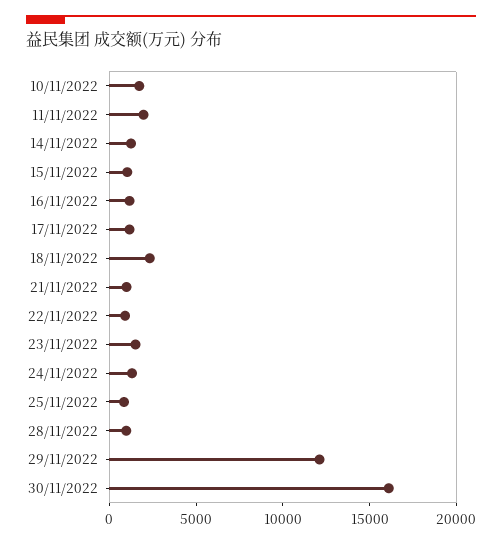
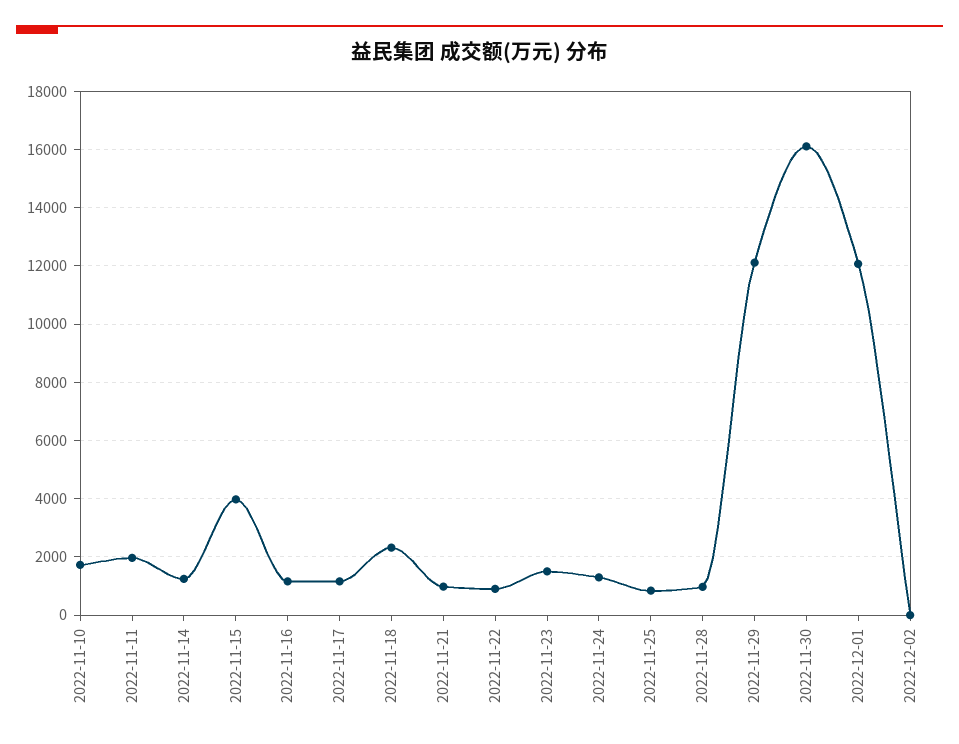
15/11/2022: 1000 -> 4000
2022-12-01: none -> 12000
2022-12-02: none -> 0

